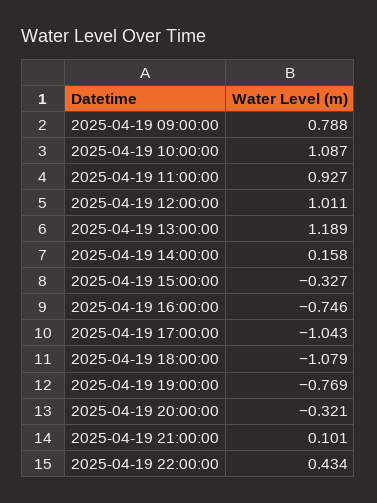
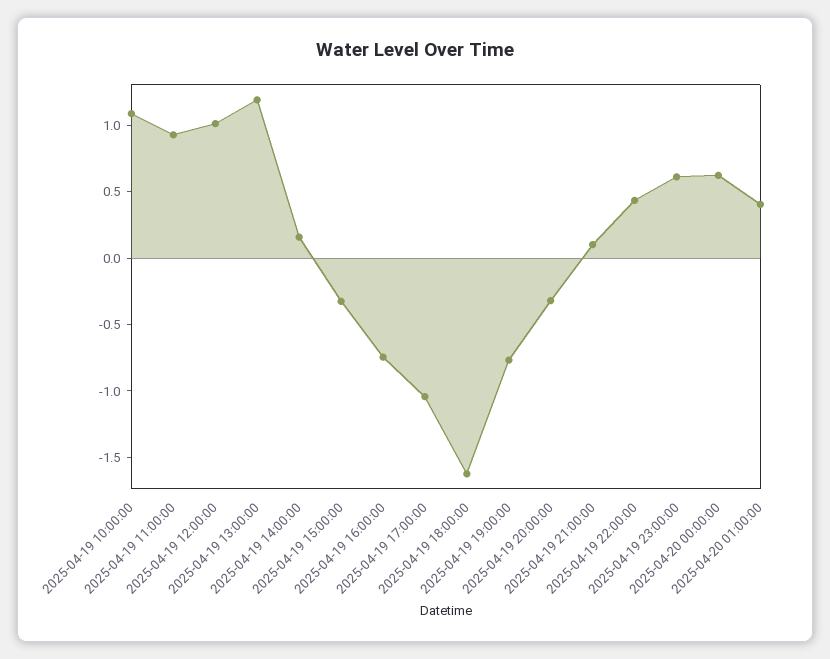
2025-04-19 09:00:00: 0.788 -> none
2025-04-19 18:00:00: -1.079 -> -1.6
2025-04-19 23:00:00: none -> 0.6
2025-04-20 00:00:00: none -> 0.6
2025-04-20 01:00:00: none -> 0.4

